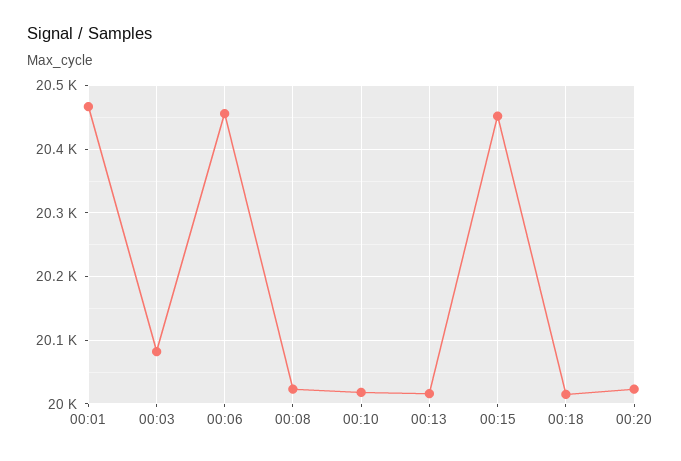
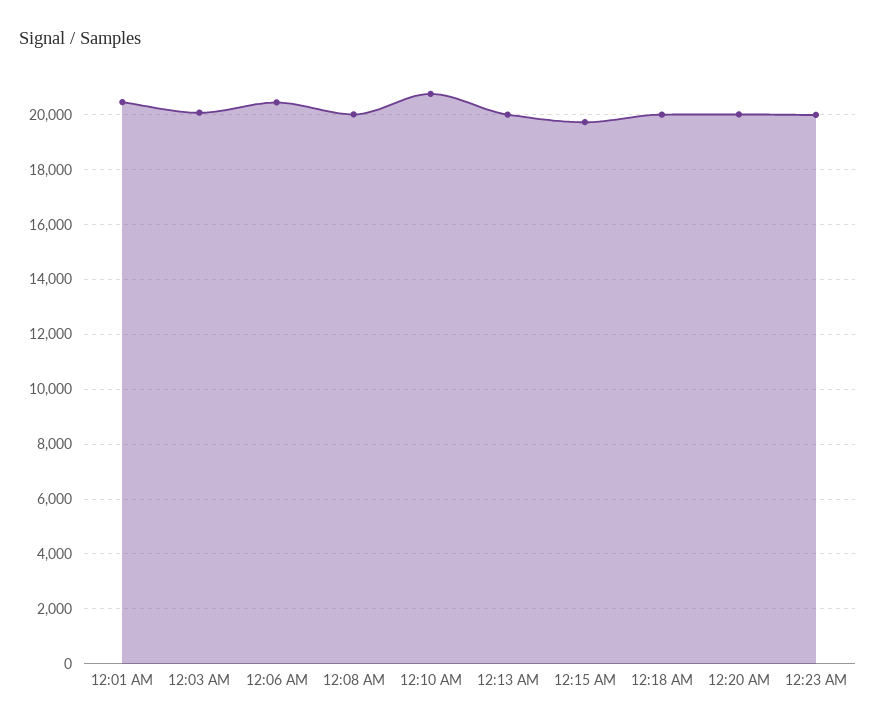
00:10: 20020 -> 20750
00:15: 20450 -> 19750
12:23 AM: none -> 20000

